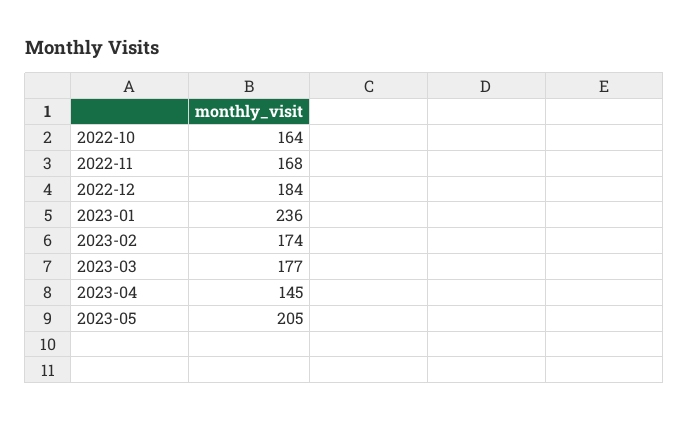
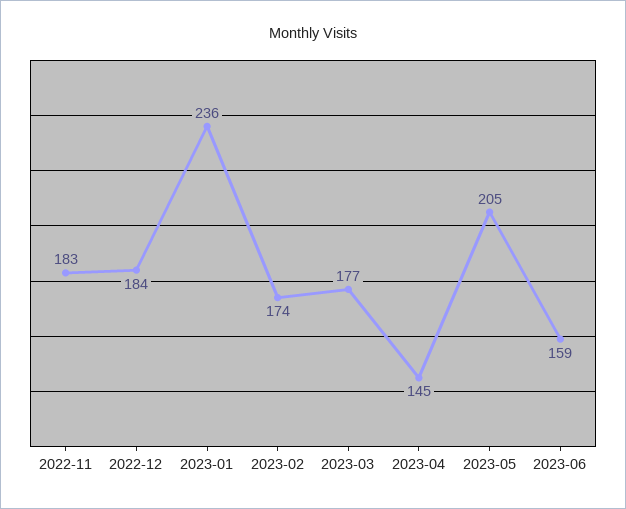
2022-10: 164 -> none
2022-11: 168 -> 183
2023-06: none -> 159

